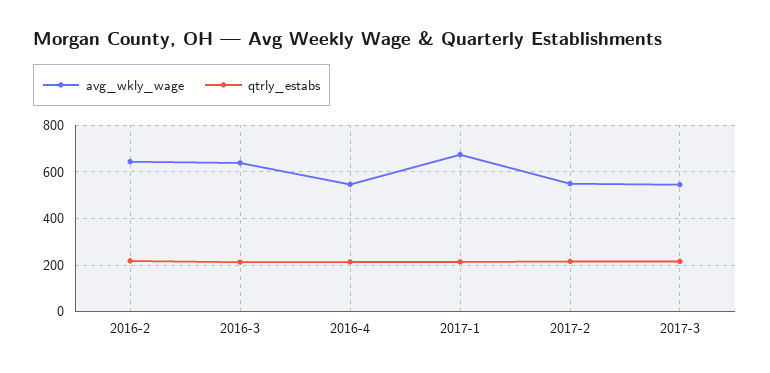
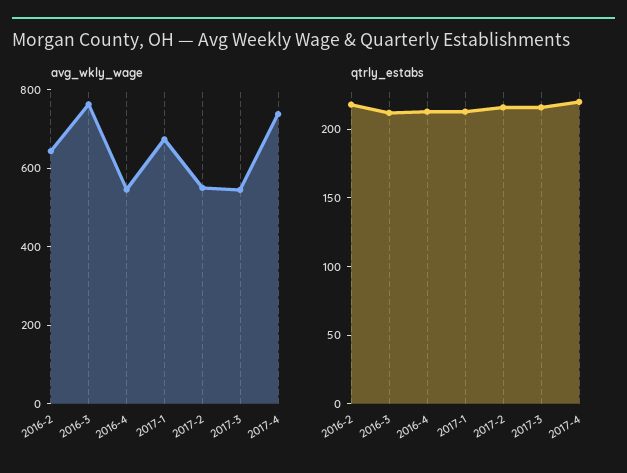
avg_wkly_wage, 2016-3: 650 -> 750
avg_wkly_wage, 2017-4: none -> 750
qtrly_estabs, 2017-4: none -> 220

